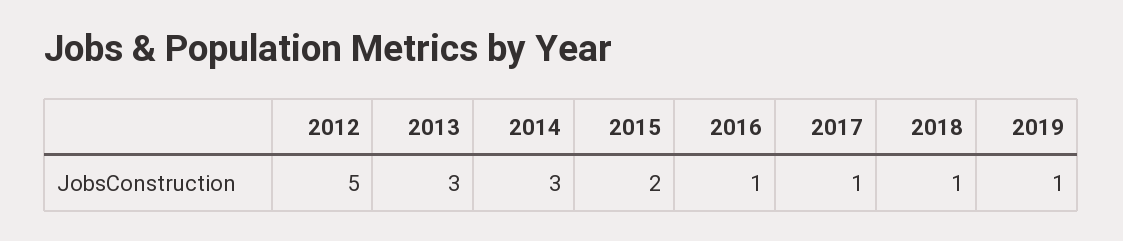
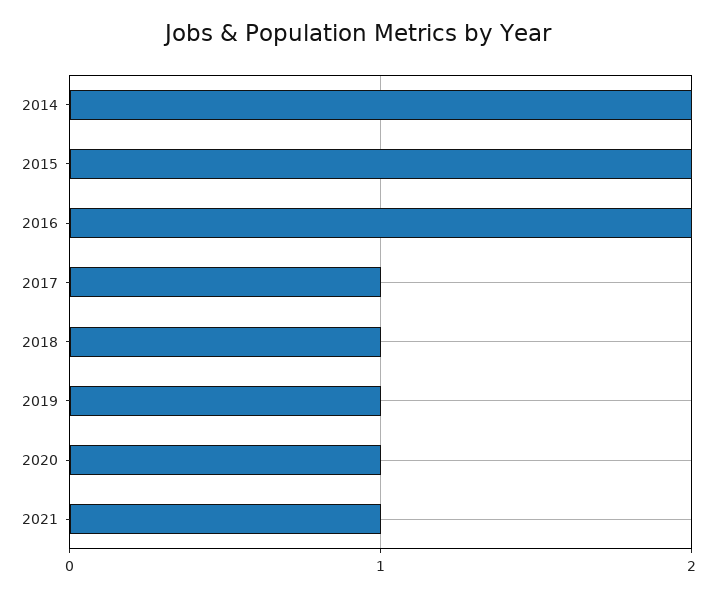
2012: 5 -> none
2013: 3 -> none
2014: 3 -> 2
2016: 1 -> 2
2020: none -> 1
2021: none -> 1

